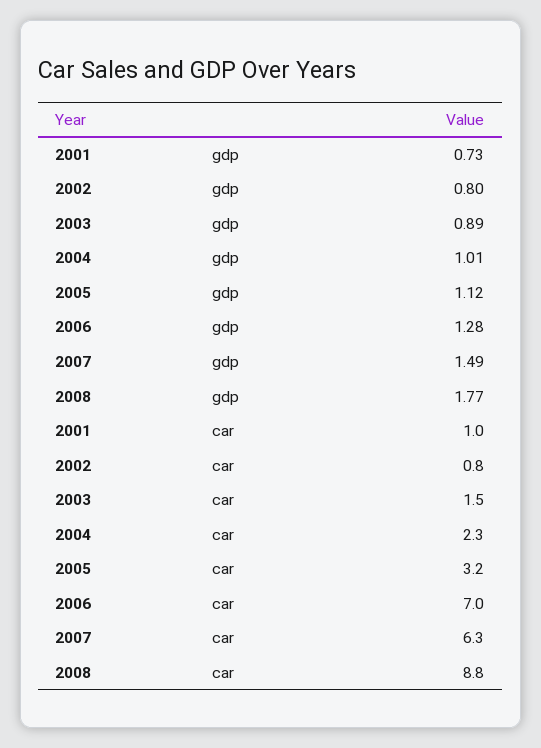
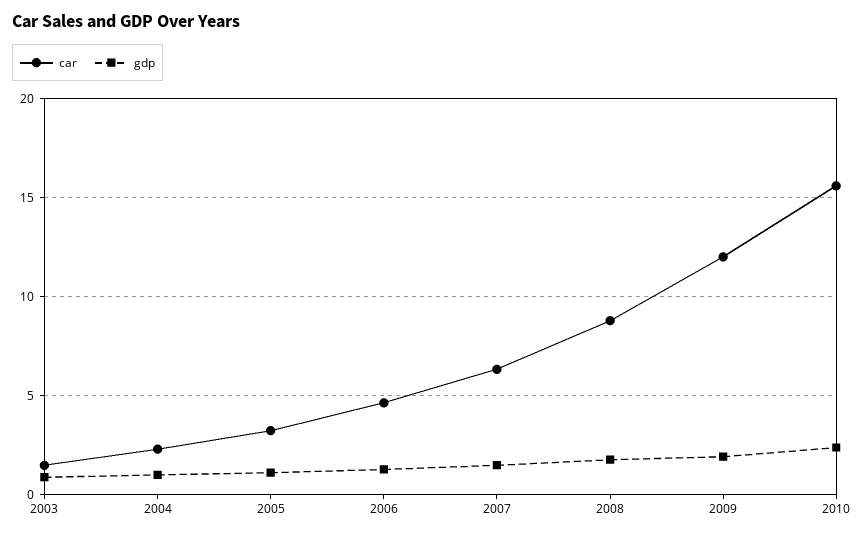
gdp, 2001: 0.73 -> none
gdp, 2002: 0.8 -> none
car, 2001: 1 -> none
car, 2002: 0.8 -> none
car, 2006: 7 -> 4.5
car, 2009: none -> 12
gdp, 2009: none -> 2
car, 2010: none -> 15.5
gdp, 2010: none -> 2.5

